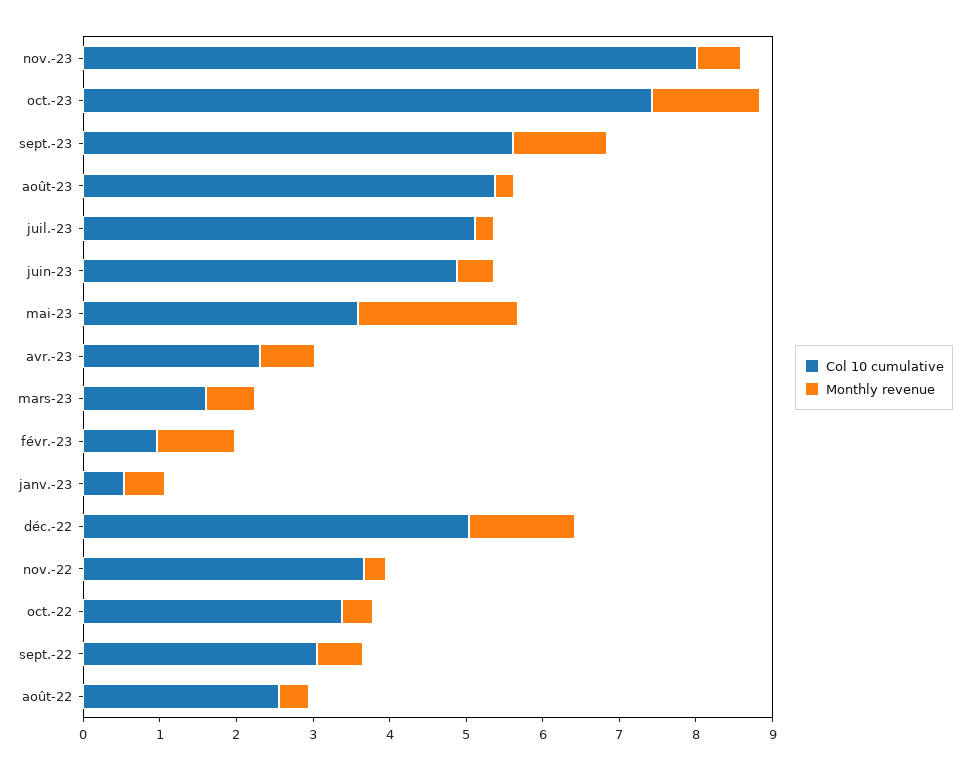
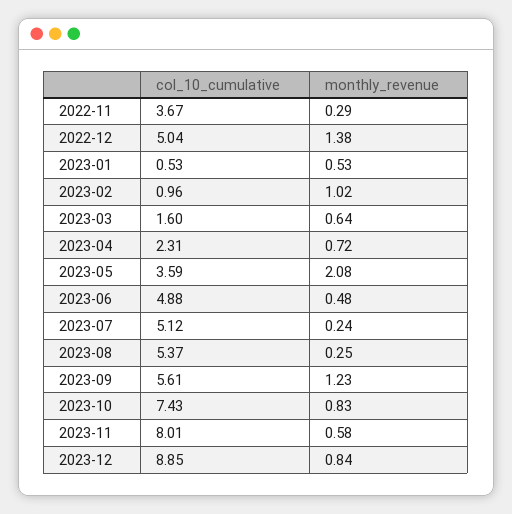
Monthly revenue, oct.-23: 1.4 -> 0.83
Col 10 cumulative, oct.-22: 3.4 -> none
Monthly revenue, oct.-22: 0.4 -> none
Col 10 cumulative, sept.-22: 3 -> none
Monthly revenue, sept.-22: 0.6 -> none
Col 10 cumulative, août-22: 2.6 -> none
Monthly revenue, août-22: 0.4 -> none
Col 10 cumulative, 2023-12: none -> 8.85
Monthly revenue, 2023-12: none -> 0.84

